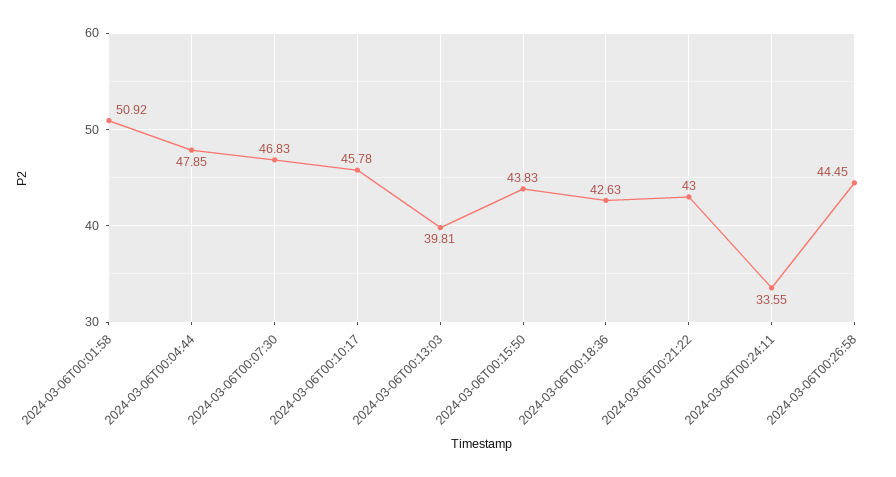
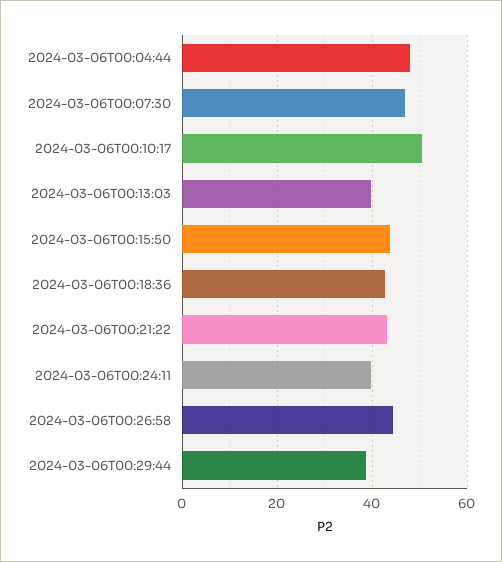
2024-03-06T00:01:58: 50.92 -> none
2024-03-06T00:10:17: 45.78 -> 50
2024-03-06T00:24:11: 33.55 -> 40
2024-03-06T00:29:44: none -> 38

